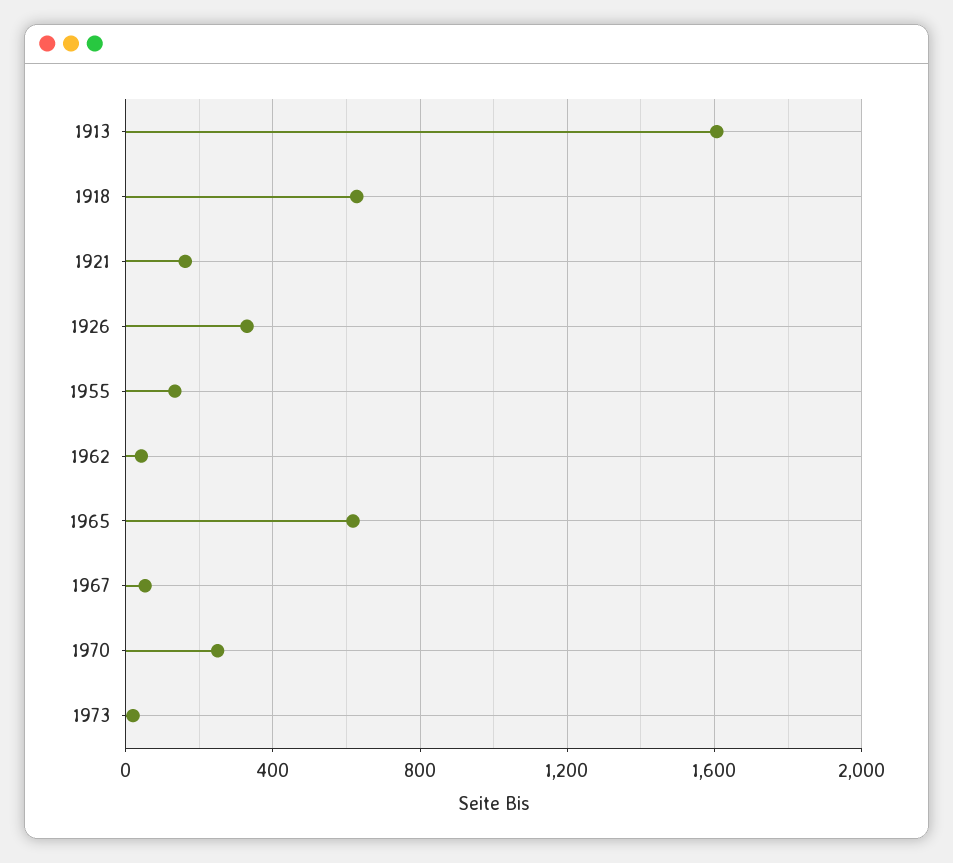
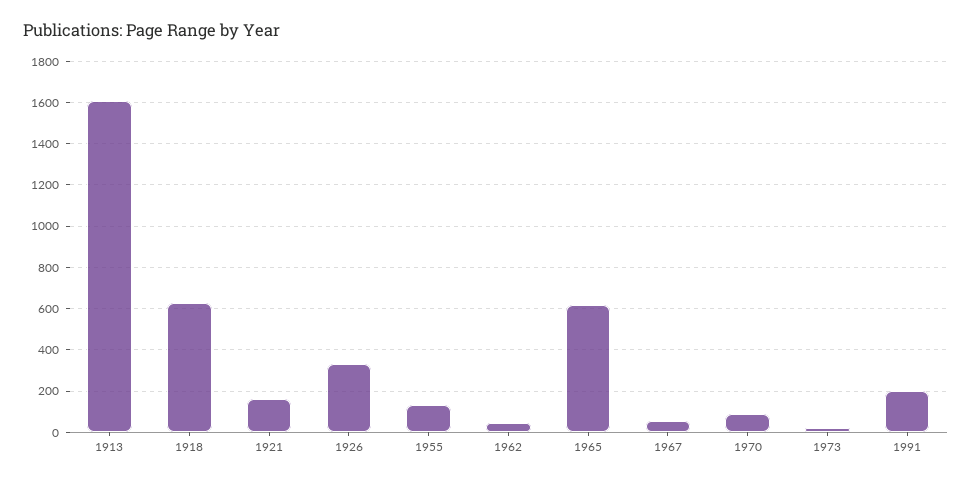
1970: 250 -> 100
1991: none -> 200

